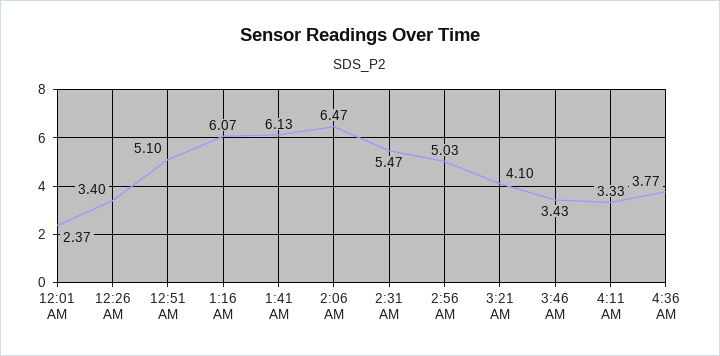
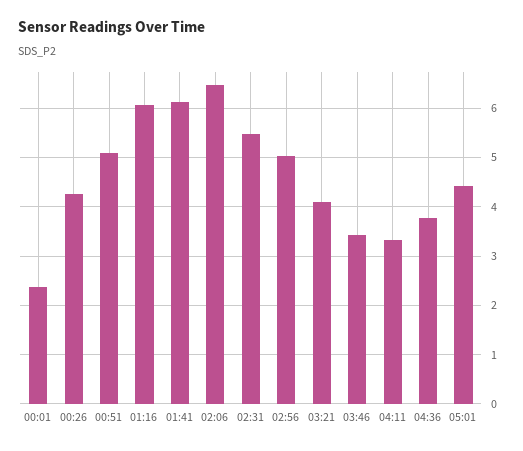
12:26 AM: 3.4 -> 4.2
05:01: none -> 4.4

